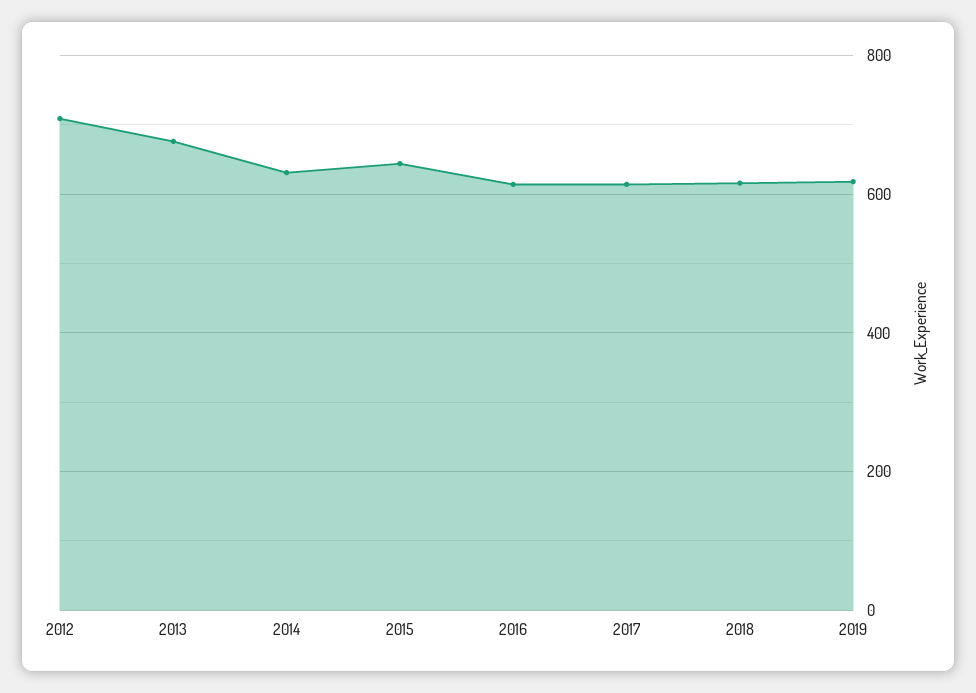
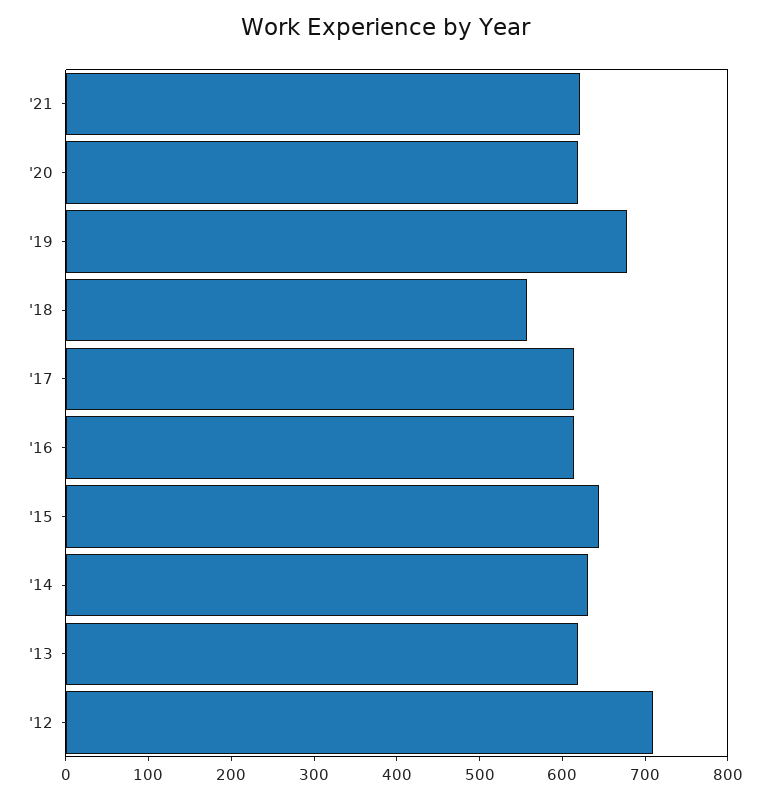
2013: 680 -> 620
2018: 620 -> 560
2019: 620 -> 680
'21: none -> 620
'20: none -> 620

